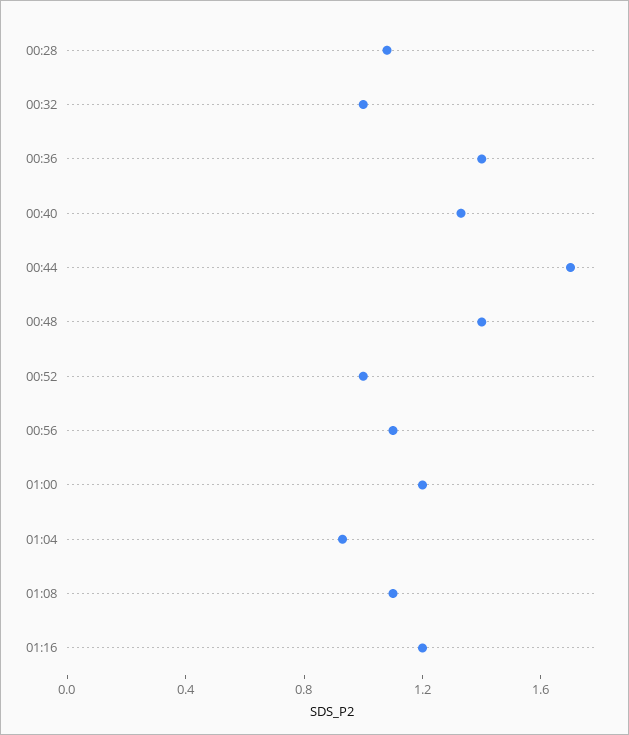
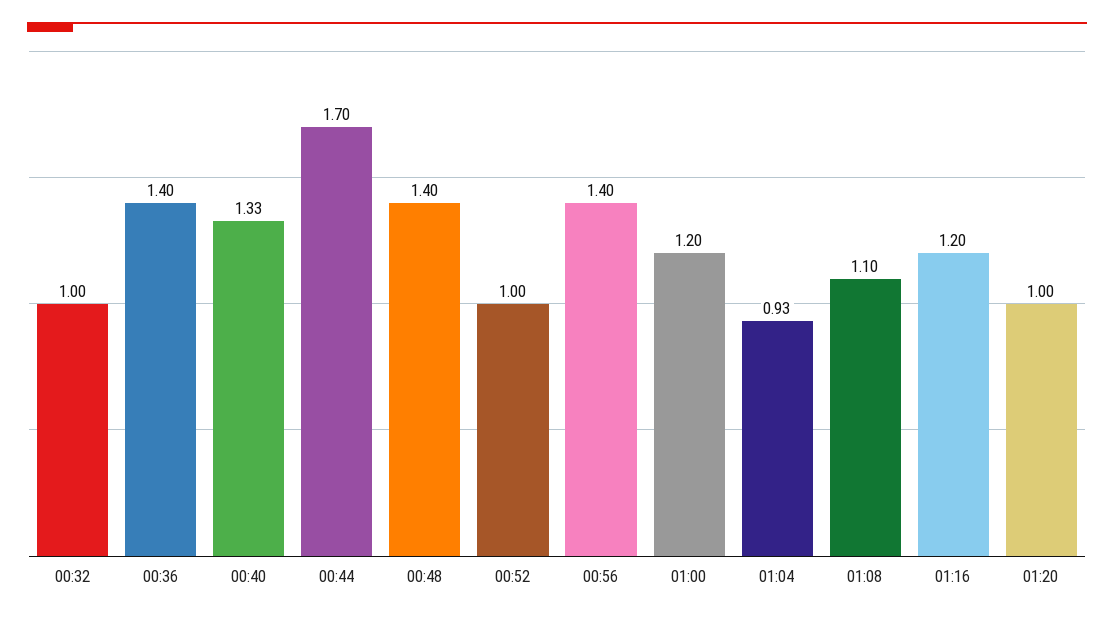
00:28: 1.1 -> none
00:56: 1.1 -> 1.4
01:20: none -> 1

